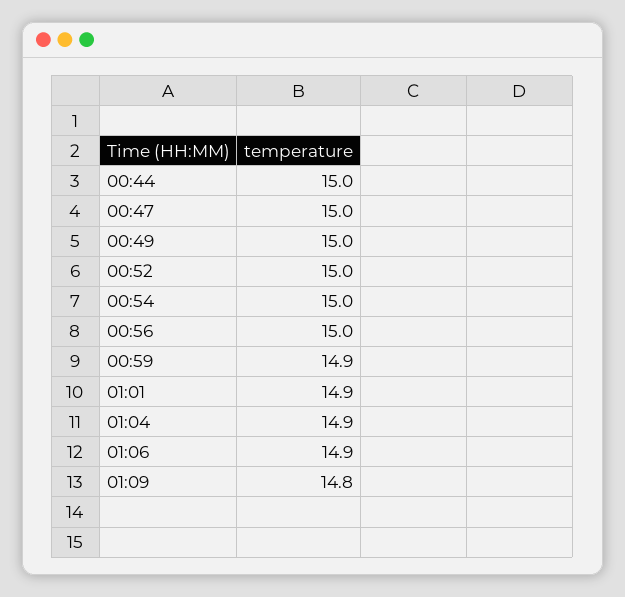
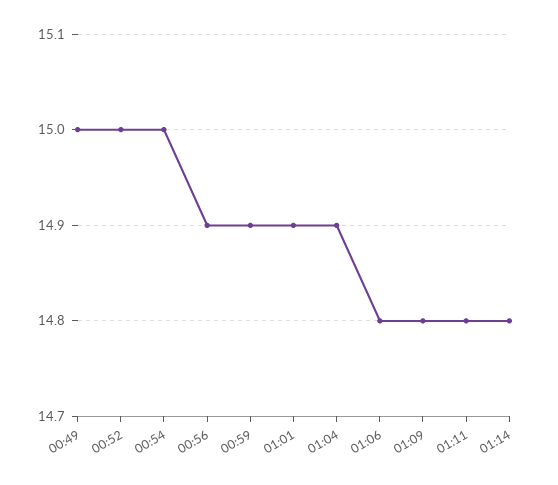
00:44: 15 -> none
00:47: 15 -> none
00:56: 15 -> 14.9
01:06: 14.9 -> 14.8
01:11: none -> 14.8
01:14: none -> 14.8

